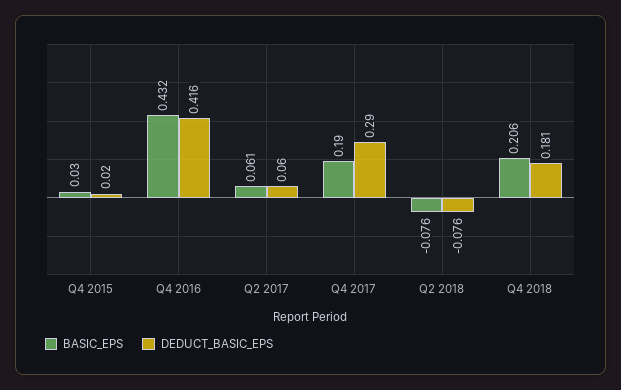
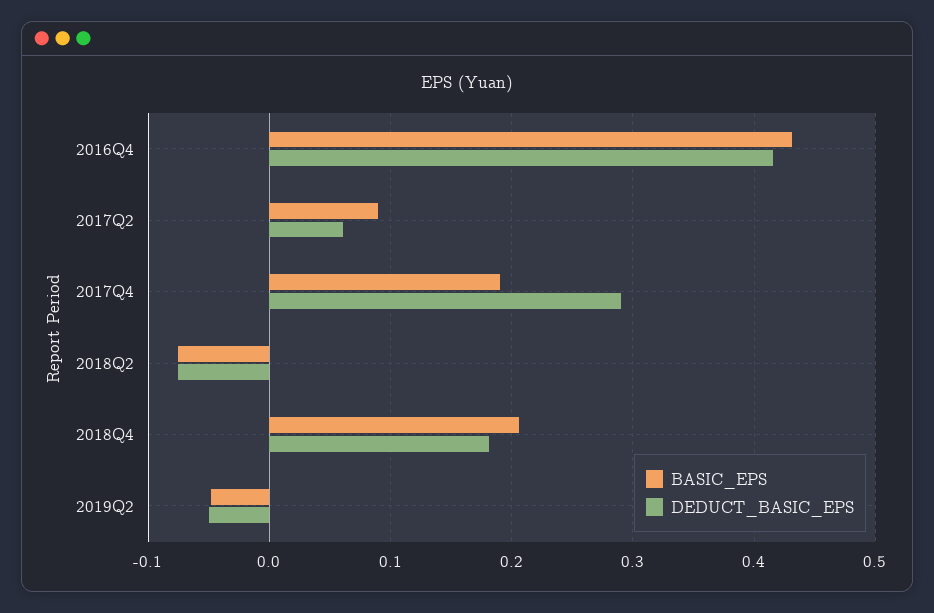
BASIC_EPS, Q4 2015: 0.03 -> none
DEDUCT_BASIC_EPS, Q4 2015: 0.02 -> none
BASIC_EPS, Q2 2017: 0.061 -> 0.09
BASIC_EPS, 2019Q2: none -> -0.05
DEDUCT_BASIC_EPS, 2019Q2: none -> -0.05

